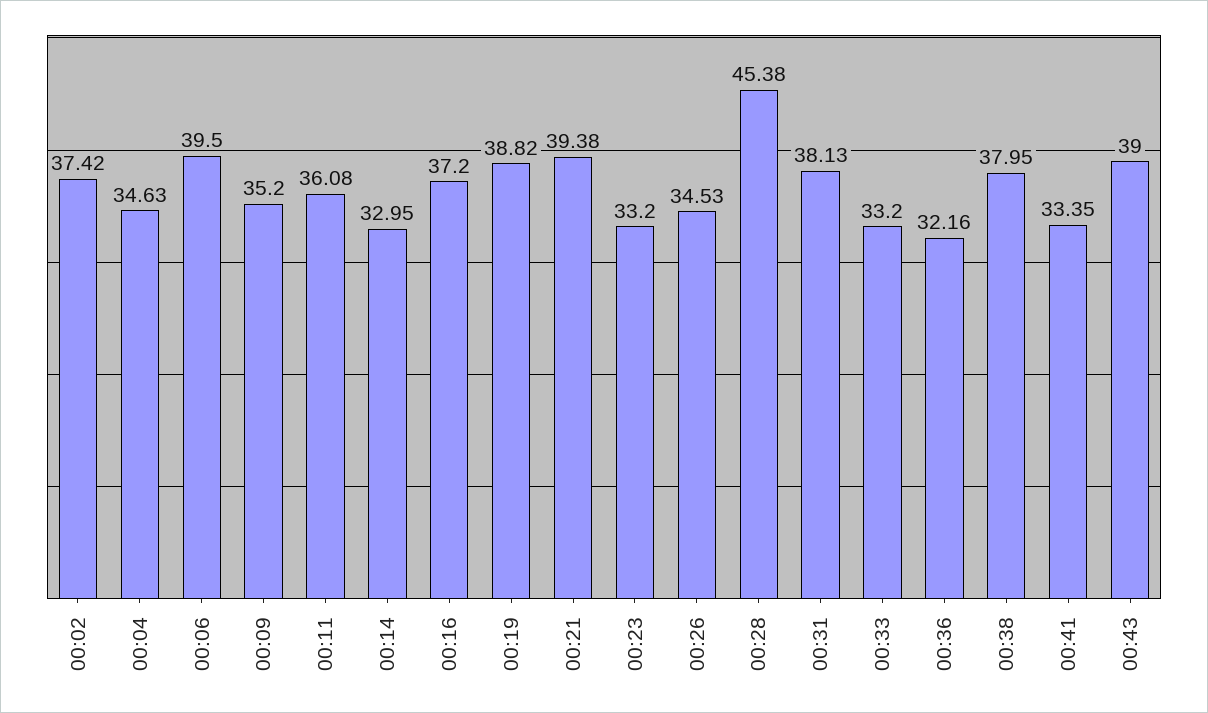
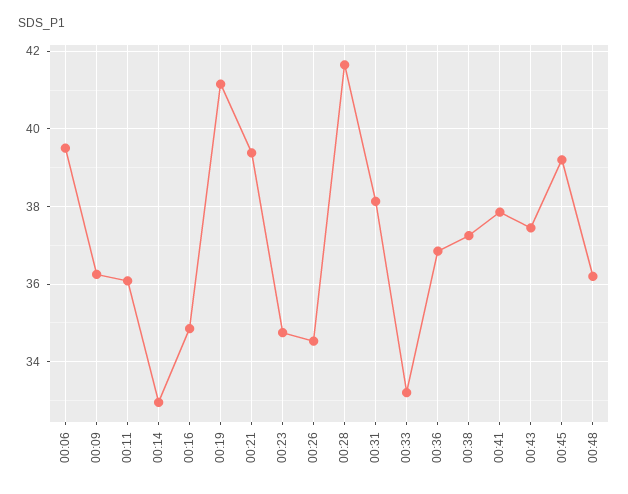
00:02: 37.42 -> none
00:04: 34.63 -> none
00:09: 35.2 -> 36.2
00:16: 37.2 -> 34.8
00:19: 38.82 -> 41.2
00:23: 33.2 -> 34.8
00:28: 45.38 -> 41.6
00:36: 32.16 -> 36.8
00:38: 37.95 -> 37.2
00:41: 33.35 -> 37.8
00:43: 39 -> 37.4
00:45: none -> 39.2
00:48: none -> 36.2

